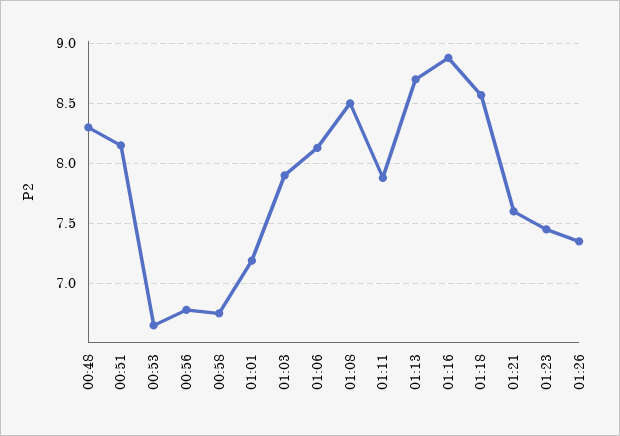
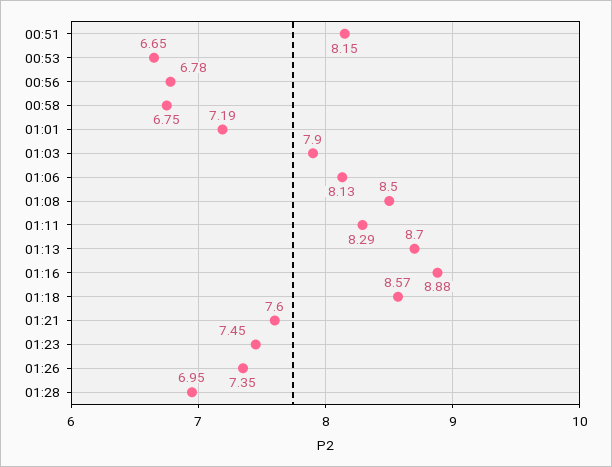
00:48: 8.3 -> none
01:11: 7.9 -> 8.29
01:28: none -> 6.95

